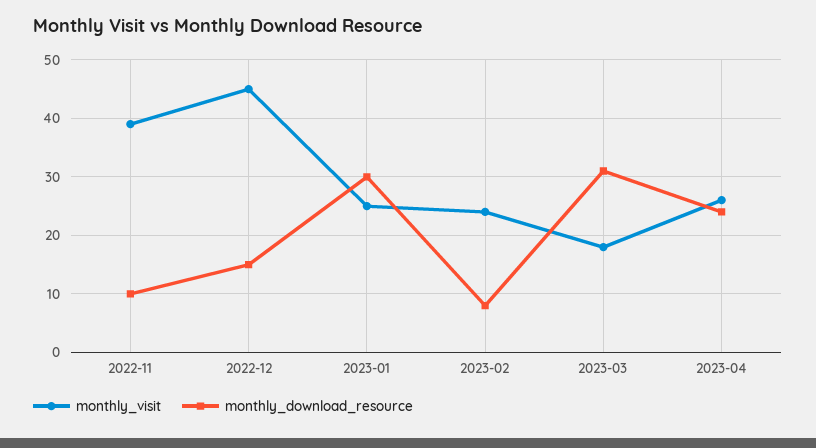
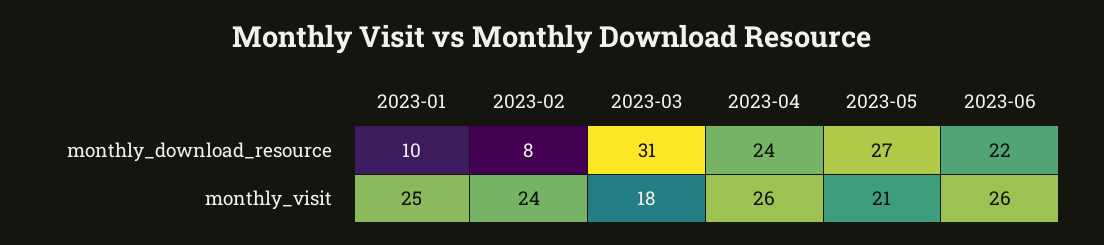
monthly_visit, 2022-11: 40 -> none
monthly_download_resource, 2022-11: 10 -> none
monthly_visit, 2022-12: 45 -> none
monthly_download_resource, 2022-12: 15 -> none
monthly_download_resource, 2023-01: 30 -> 10
monthly_download_resource, 2023-05: none -> 27
monthly_download_resource, 2023-06: none -> 22
monthly_visit, 2023-05: none -> 21
monthly_visit, 2023-06: none -> 26

